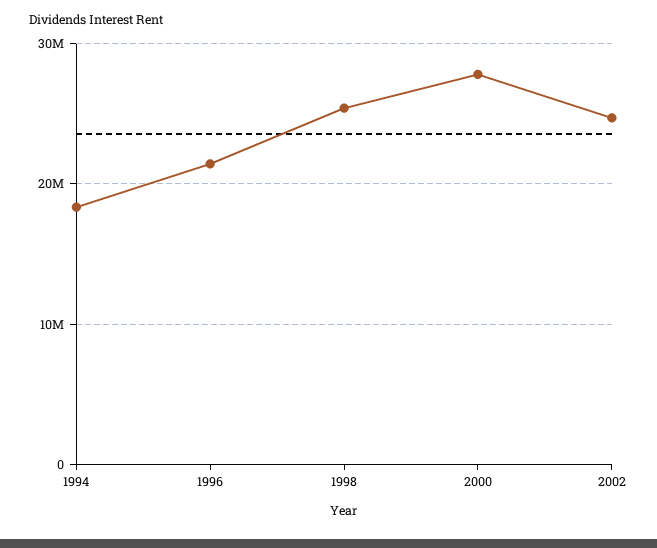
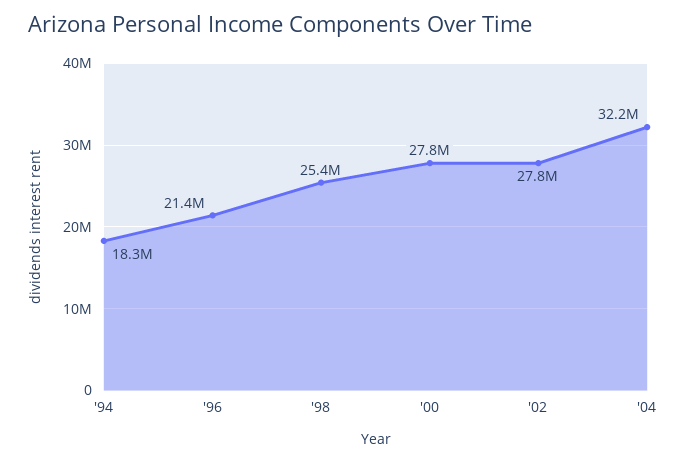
2002: 25000000 -> 27800000
'04: none -> 32200000

